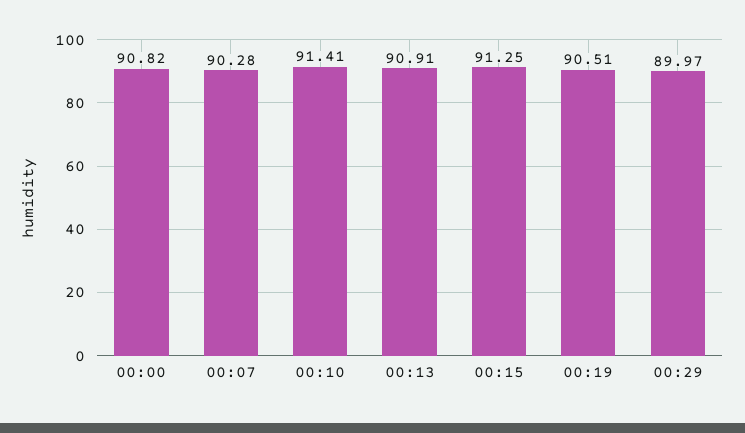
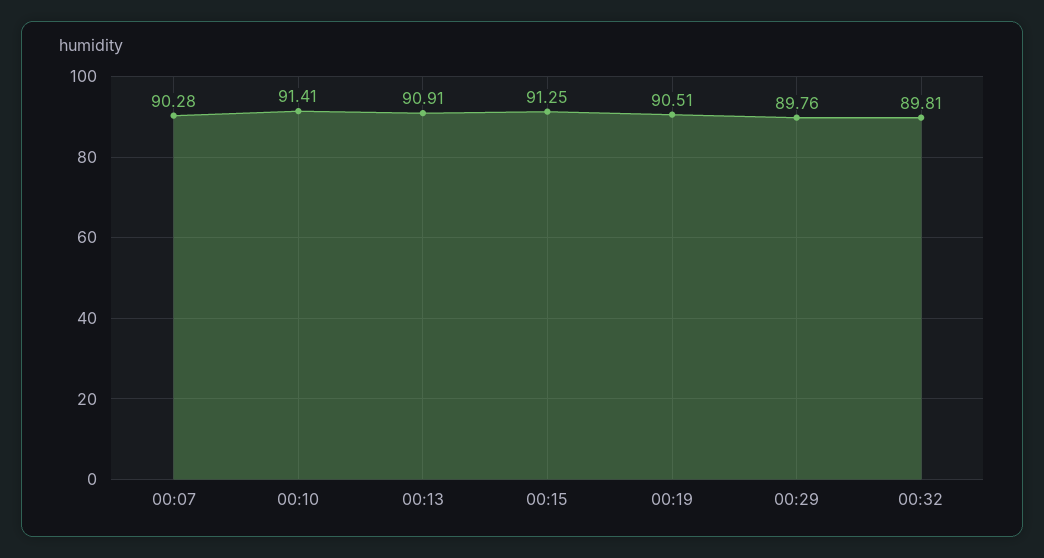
00:00: 90.82 -> none
00:29: 89.97 -> 89.76
00:32: none -> 89.81

